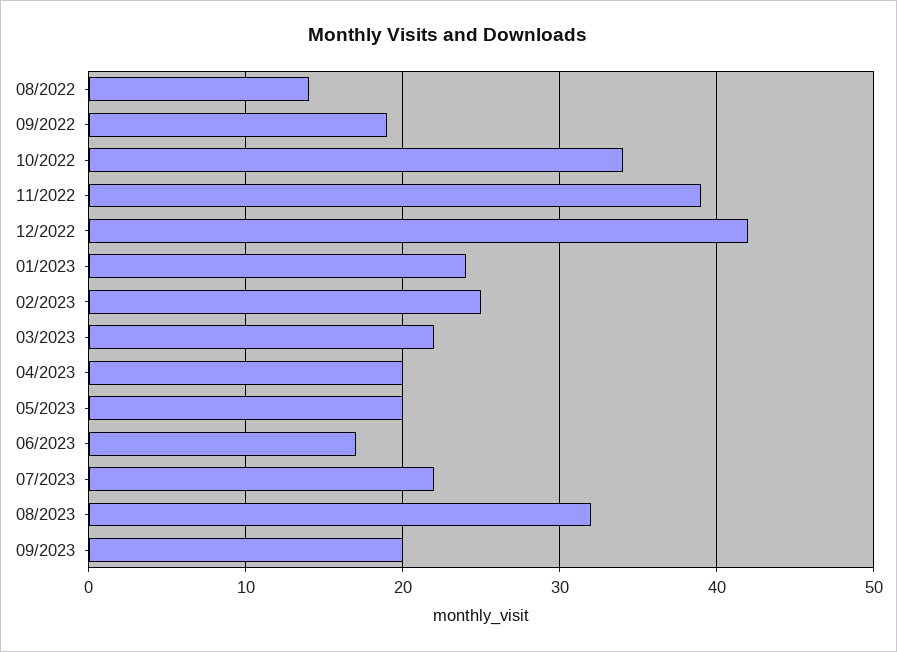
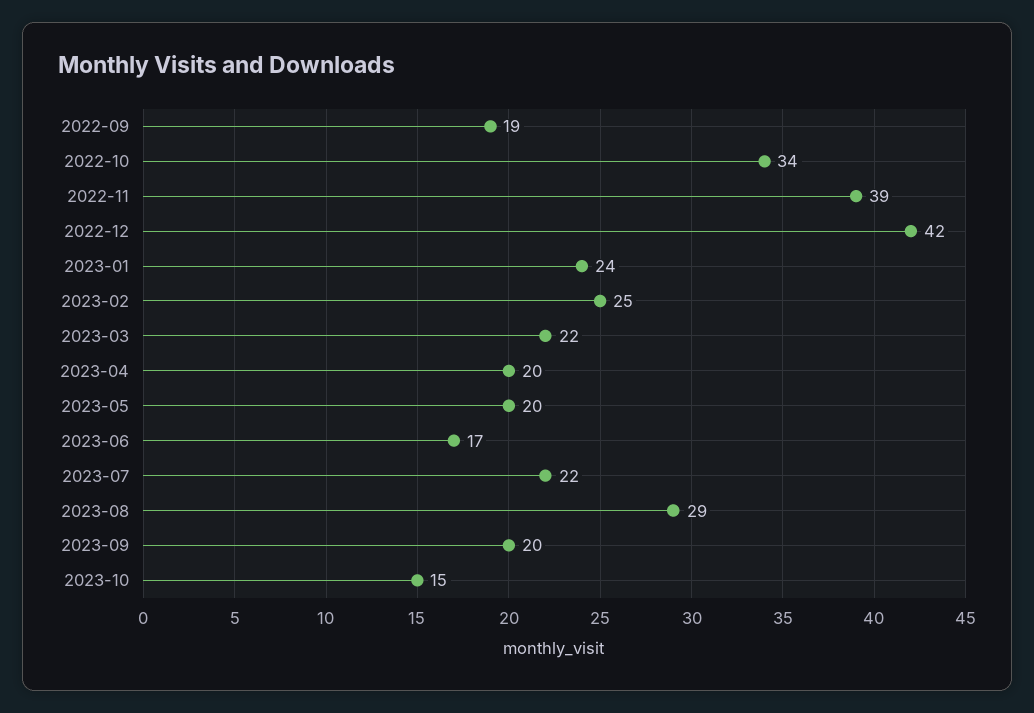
08/2022: 14 -> none
08/2023: 32 -> 29
2023-10: none -> 15

